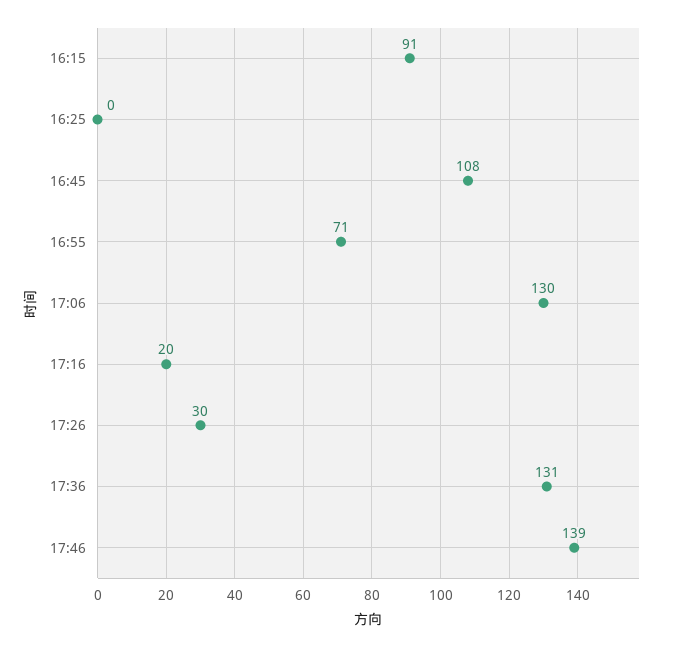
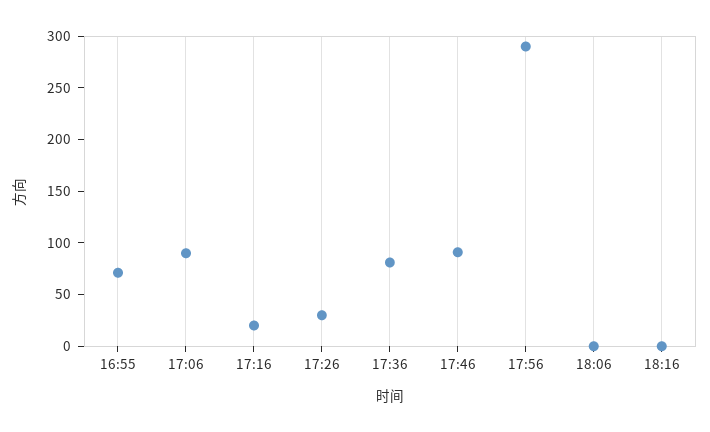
16:15: 91 -> none
16:25: 0 -> none
16:45: 108 -> none
17:06: 130 -> 90
17:36: 131 -> 80
17:46: 139 -> 90
17:56: none -> 290
18:06: none -> 0
18:16: none -> 0

